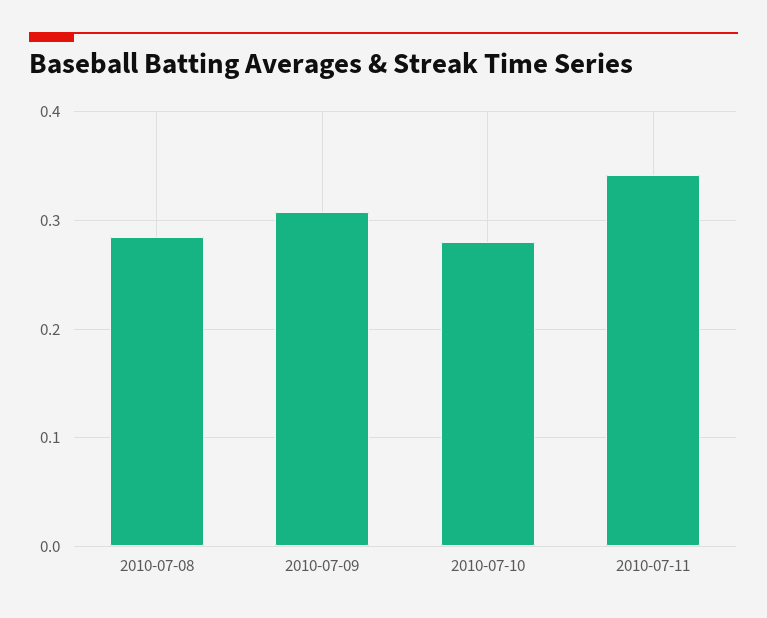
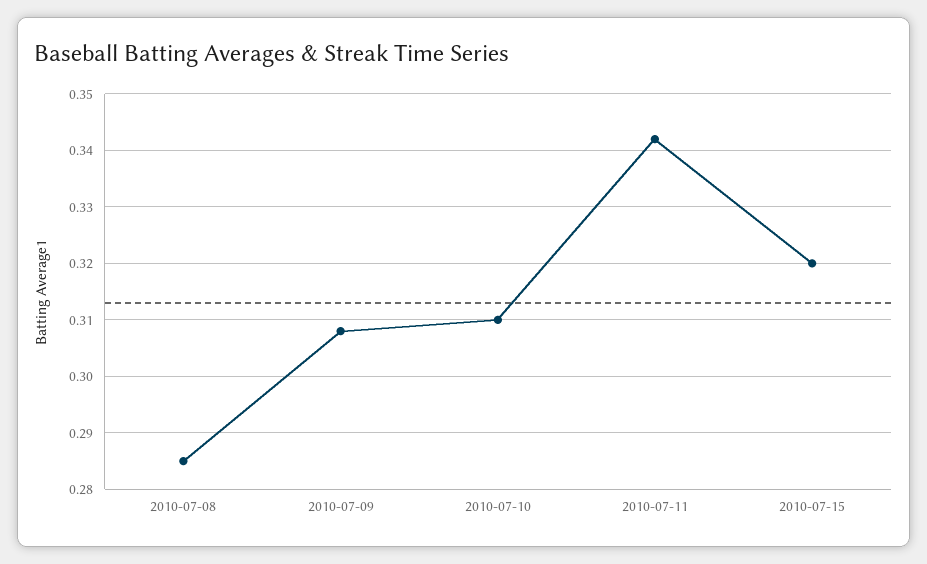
2010-07-10: 0.28 -> 0.31
2010-07-15: none -> 0.32

